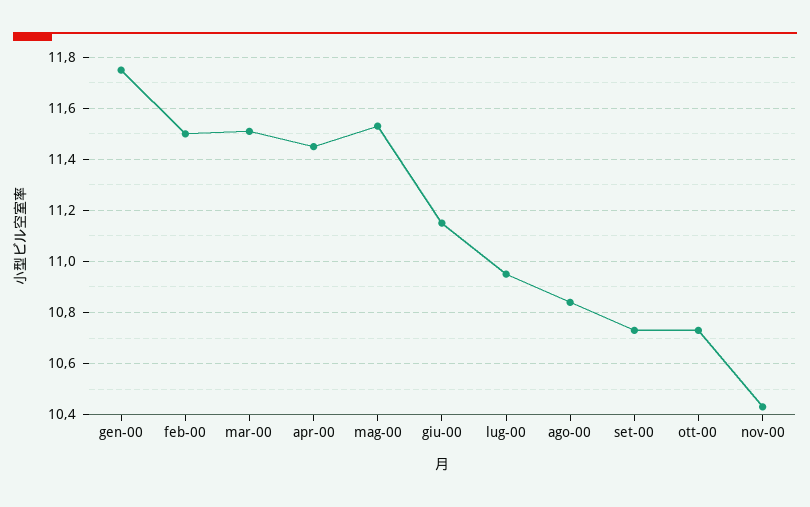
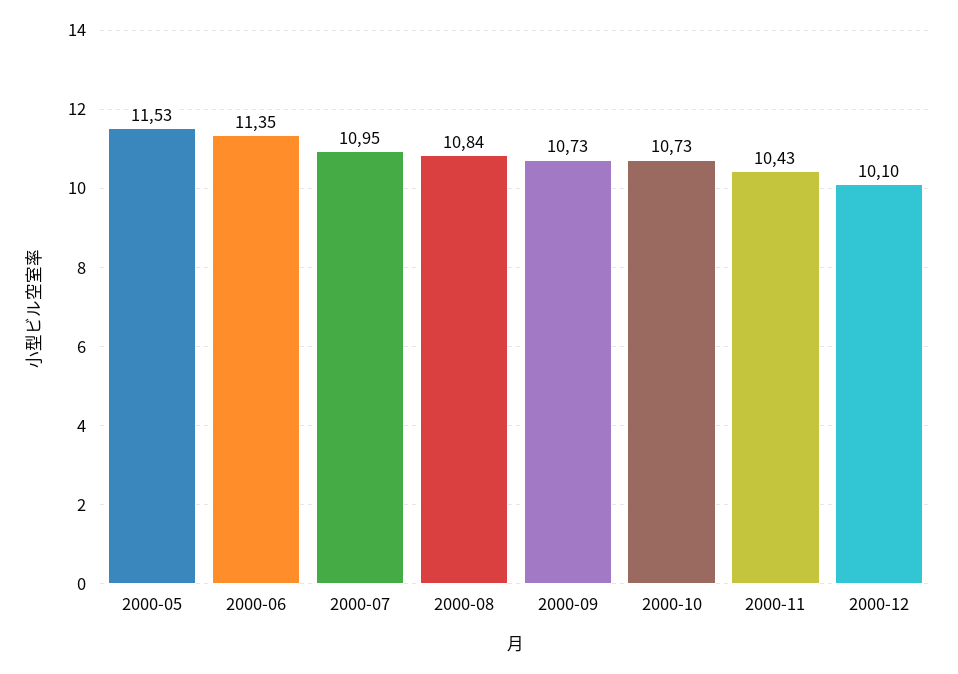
gen-00: 11.75 -> none
feb-00: 11.5 -> none
mar-00: 11.5 -> none
apr-00: 11.45 -> none
giu-00: 11.15 -> 11.35
2000-12: none -> 10.1

